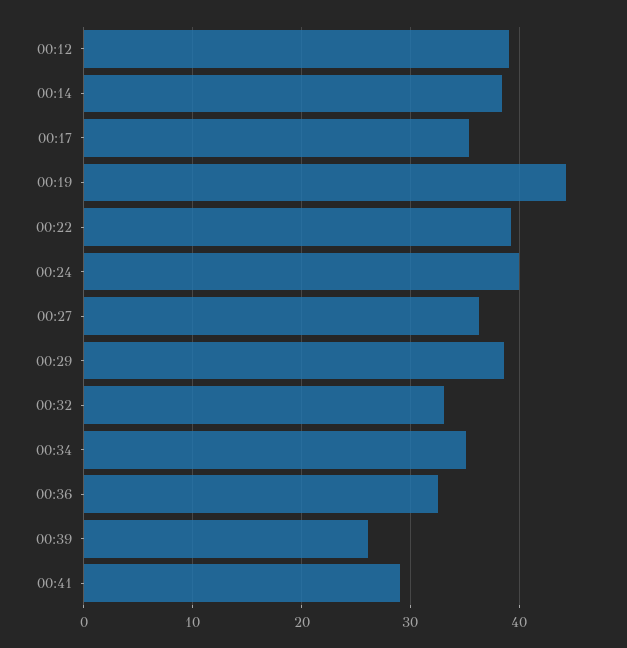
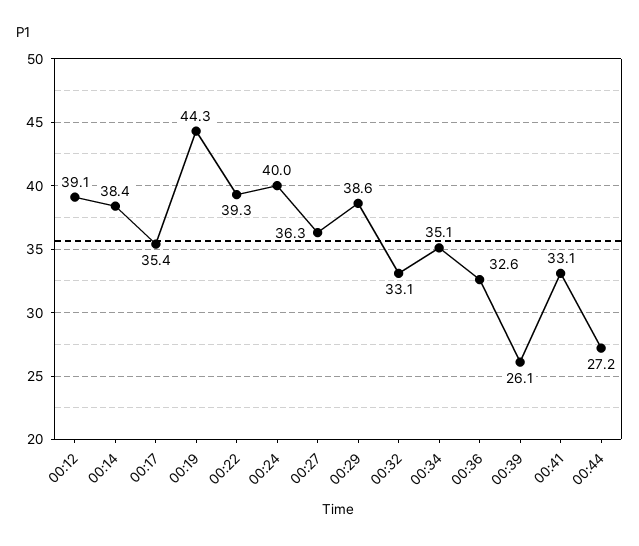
00:41: 29 -> 33.1
00:44: none -> 27.2

